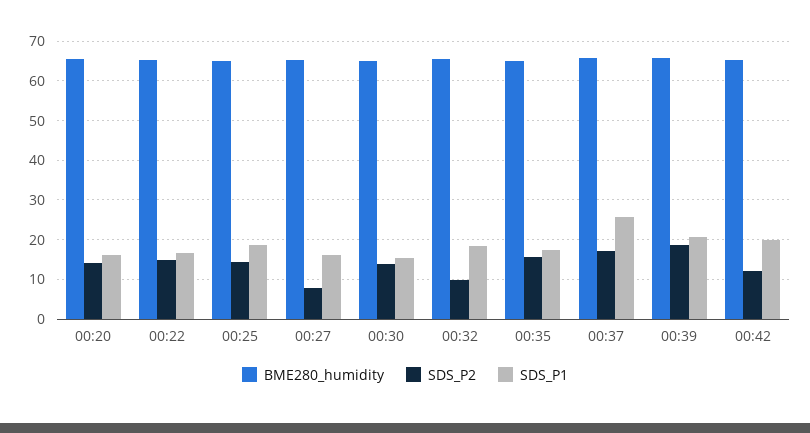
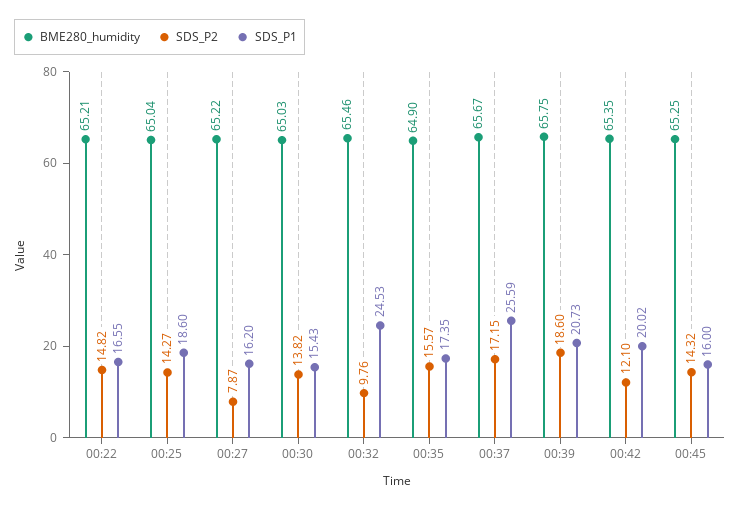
BME280_humidity, 00:20: 66 -> none
SDS_P2, 00:20: 14 -> none
SDS_P1, 00:20: 16 -> none
SDS_P1, 00:32: 18 -> 24.53
BME280_humidity, 00:45: none -> 65.25
SDS_P2, 00:45: none -> 14.32
SDS_P1, 00:45: none -> 16

